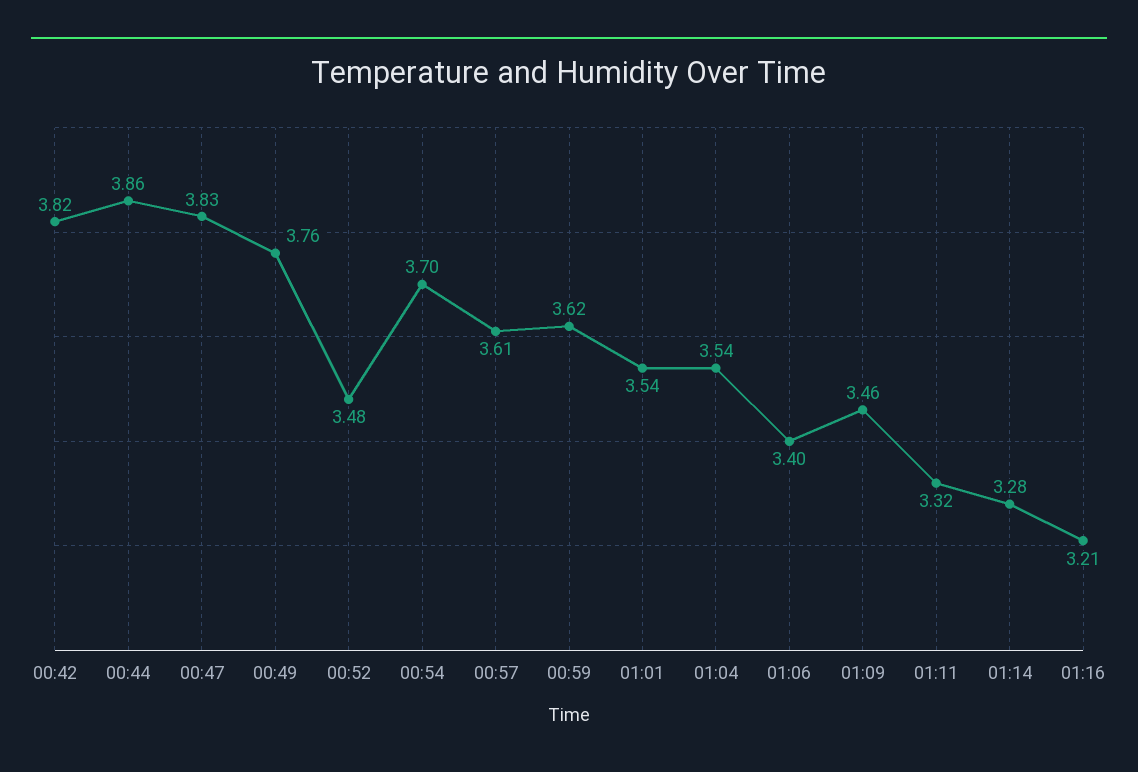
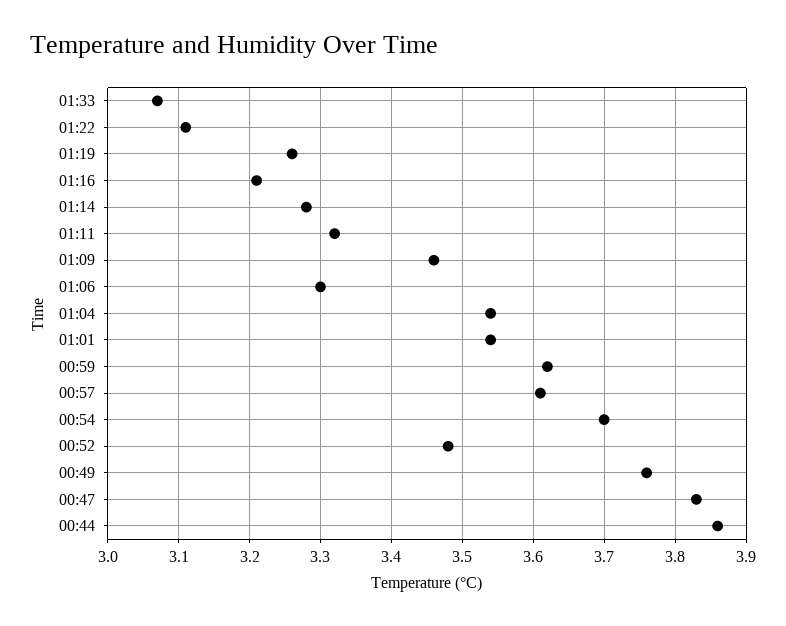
00:42: 3.82 -> none
01:06: 3.4 -> 3.3
01:33: none -> 3.07
01:22: none -> 3.11
01:19: none -> 3.26

